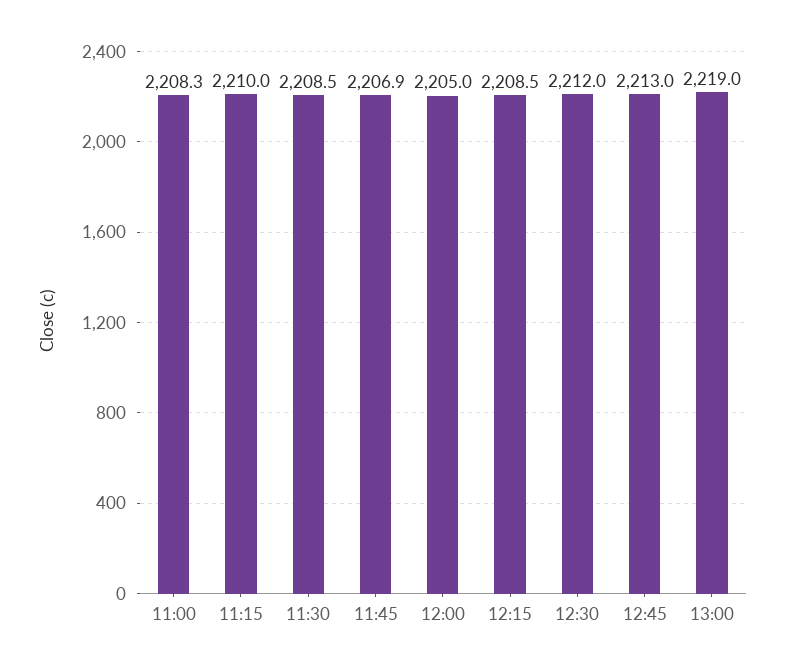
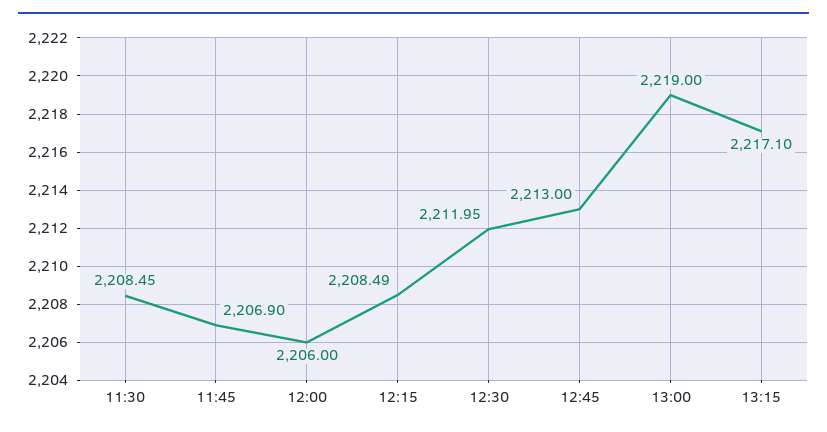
11:00: 2208.3 -> none
11:15: 2210 -> none
12:00: 2205 -> 2206
13:15: none -> 2217.1

